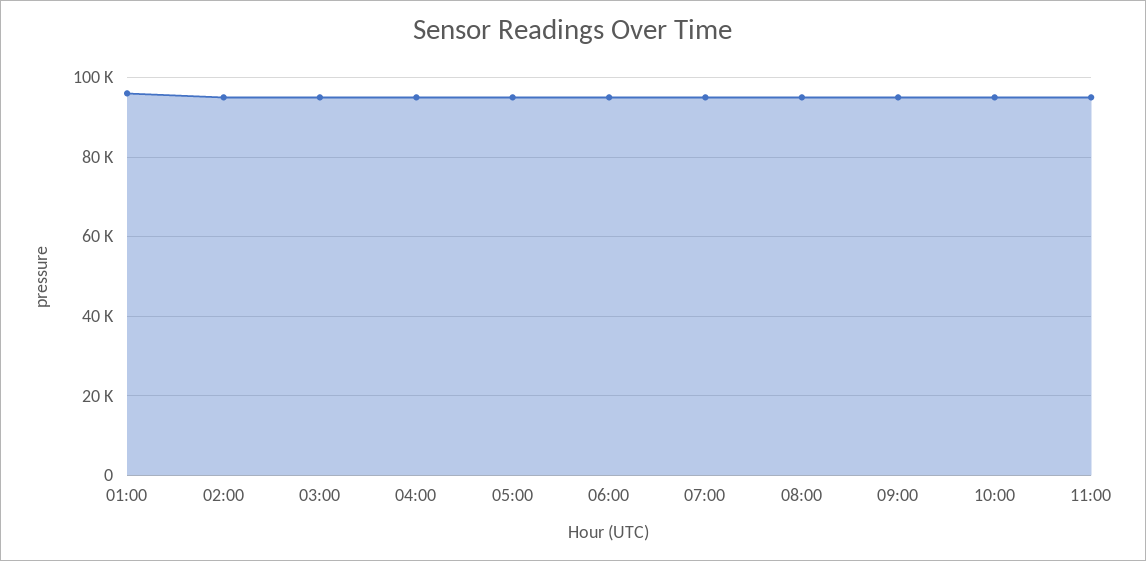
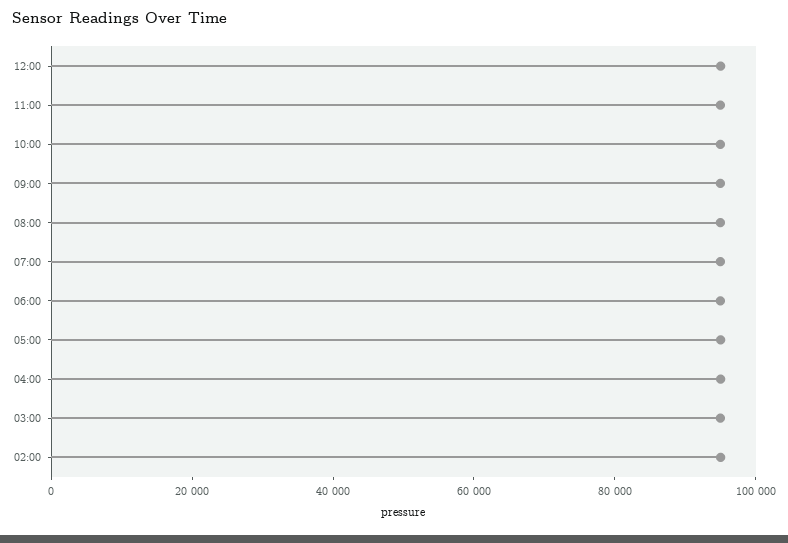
01:00: 96000 -> none
12:00: none -> 95000

